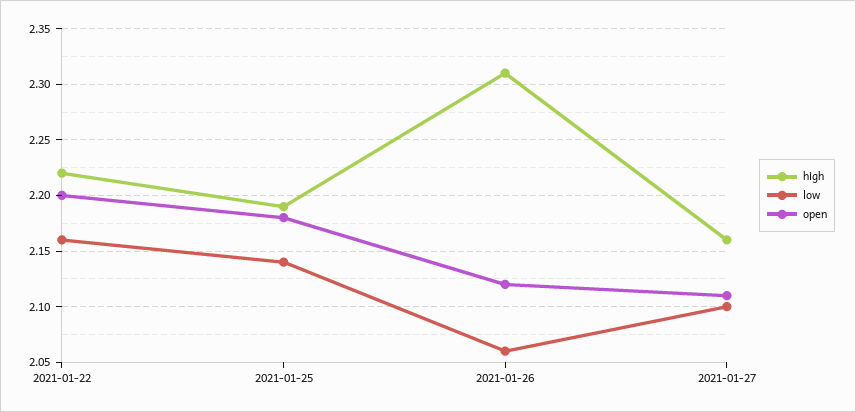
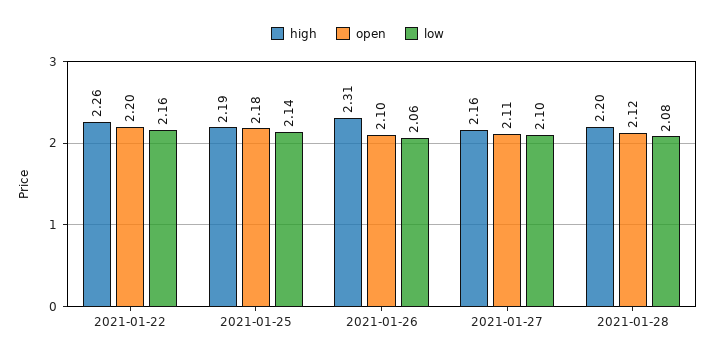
high, 2021-01-22: 2.22 -> 2.26
open, 2021-01-26: 2.12 -> 2.1
high, 2021-01-28: none -> 2.2
open, 2021-01-28: none -> 2.12
low, 2021-01-28: none -> 2.08

